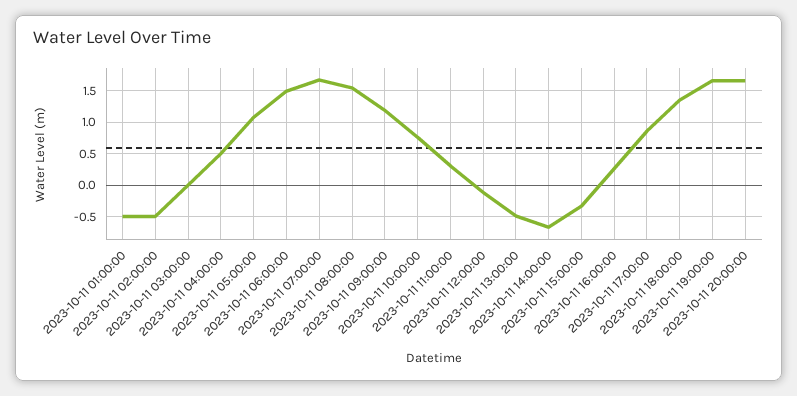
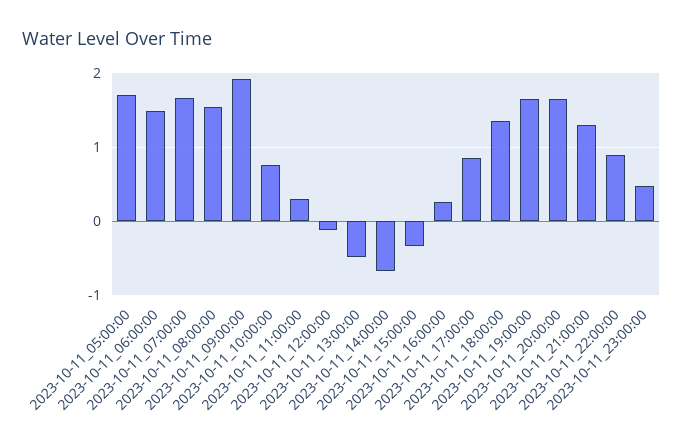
2023-10-11 01:00:00: -0.5 -> none
2023-10-11 02:00:00: -0.5 -> none
2023-10-11 03:00:00: 0 -> none
2023-10-11 04:00:00: 0.5 -> none
2023-10-11 05:00:00: 1.1 -> 1.7
2023-10-11 09:00:00: 1.2 -> 1.9
2023-10-11_21:00:00: none -> 1.3
2023-10-11_22:00:00: none -> 0.9
2023-10-11_23:00:00: none -> 0.5

